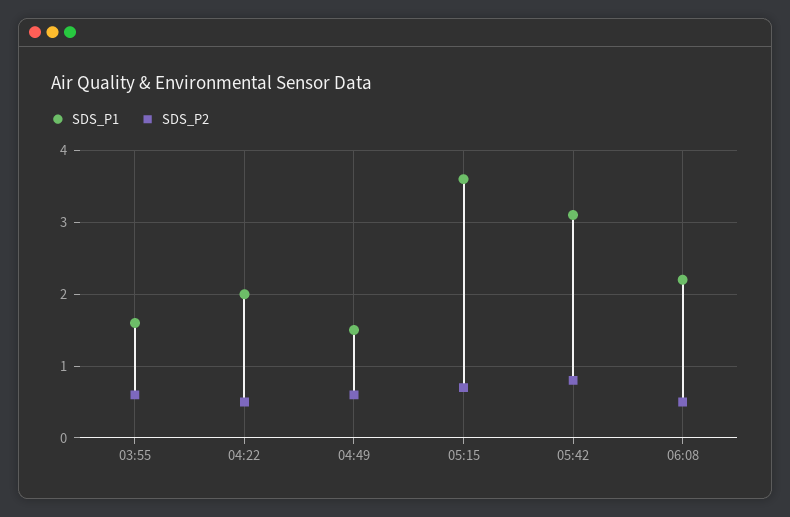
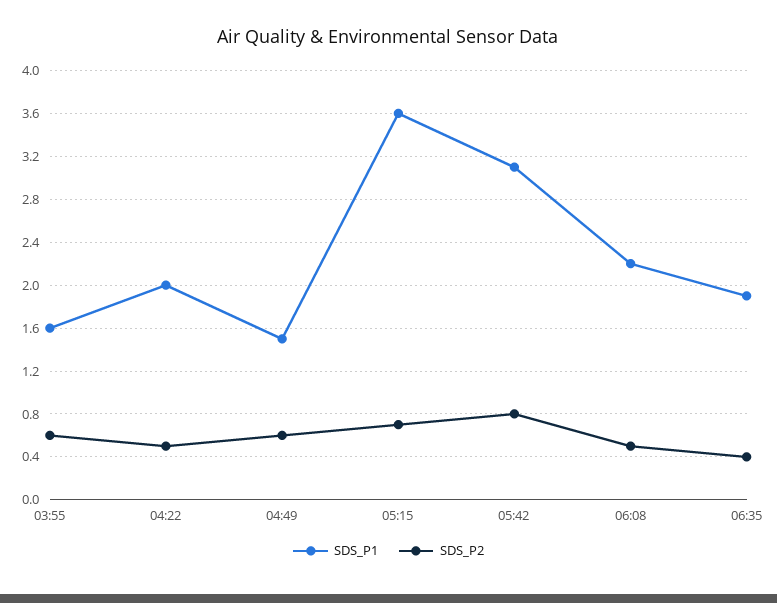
SDS_P1, 06:35: none -> 1.9
SDS_P2, 06:35: none -> 0.4

